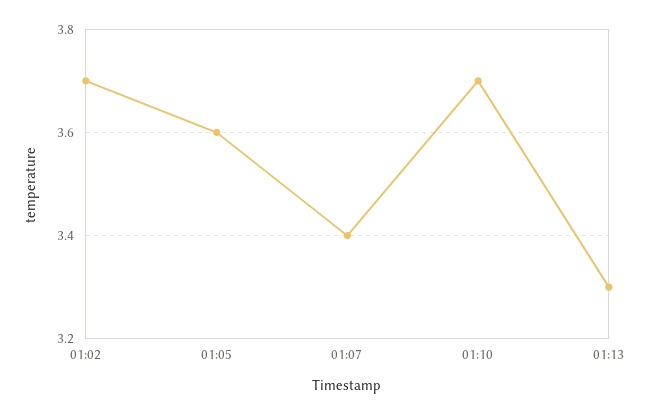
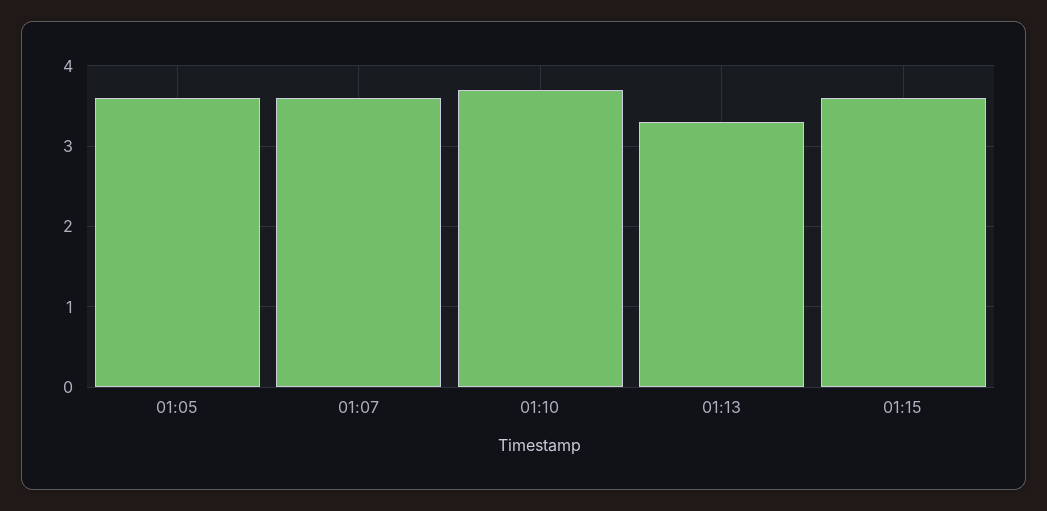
01:02: 3.7 -> none
01:07: 3.4 -> 3.6
01:15: none -> 3.6

